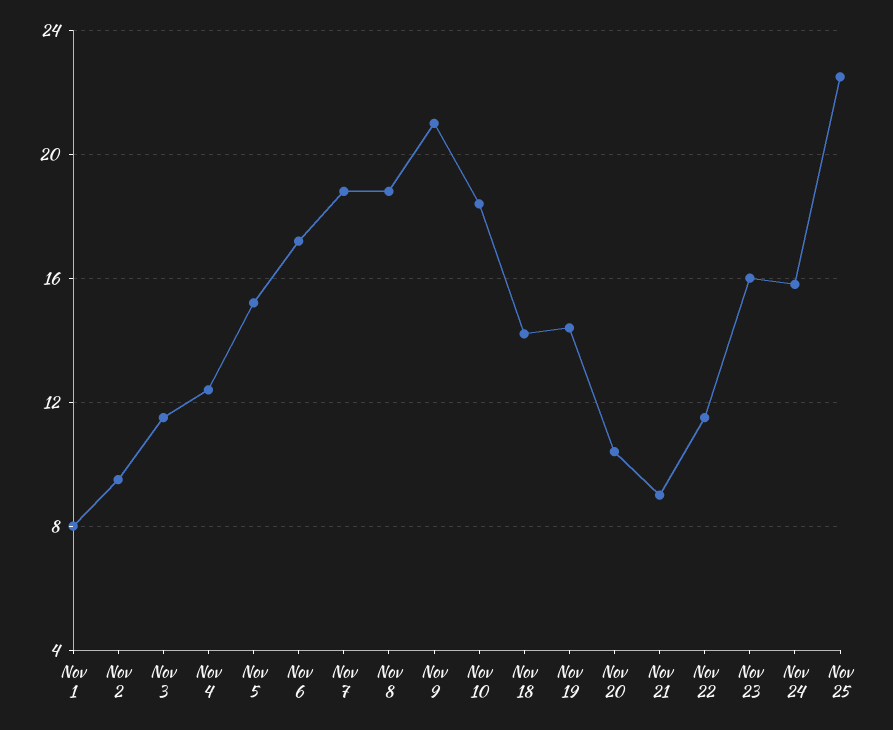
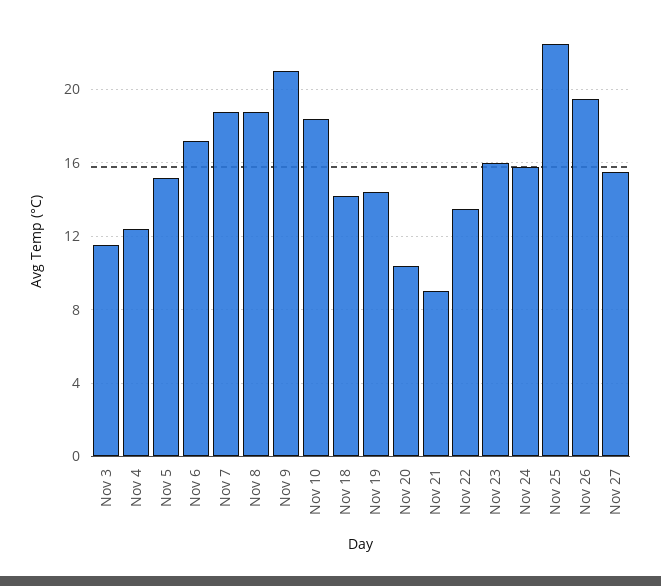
Nov 1: 8 -> none
Nov 2: 9.5 -> none
Nov 22: 11.5 -> 13.5
Nov 26: none -> 19.5
Nov 27: none -> 15.5

